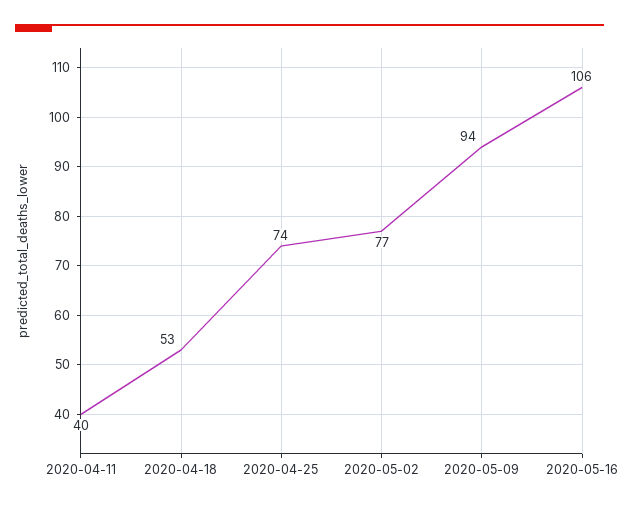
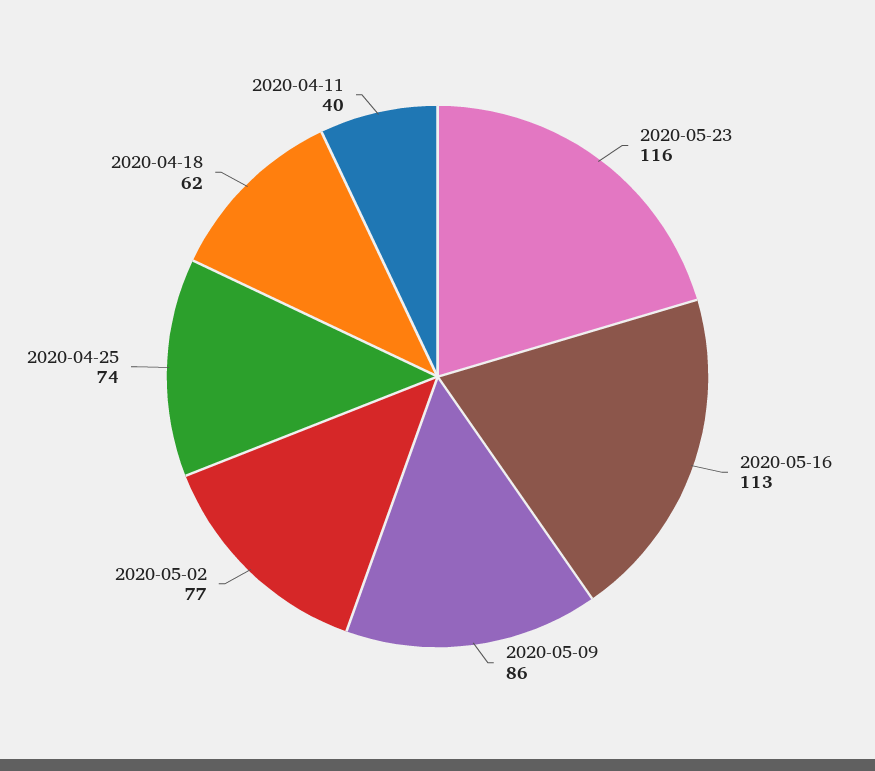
2020-04-18: 53 -> 62
2020-05-09: 94 -> 86
2020-05-16: 106 -> 113
2020-05-23: none -> 116

